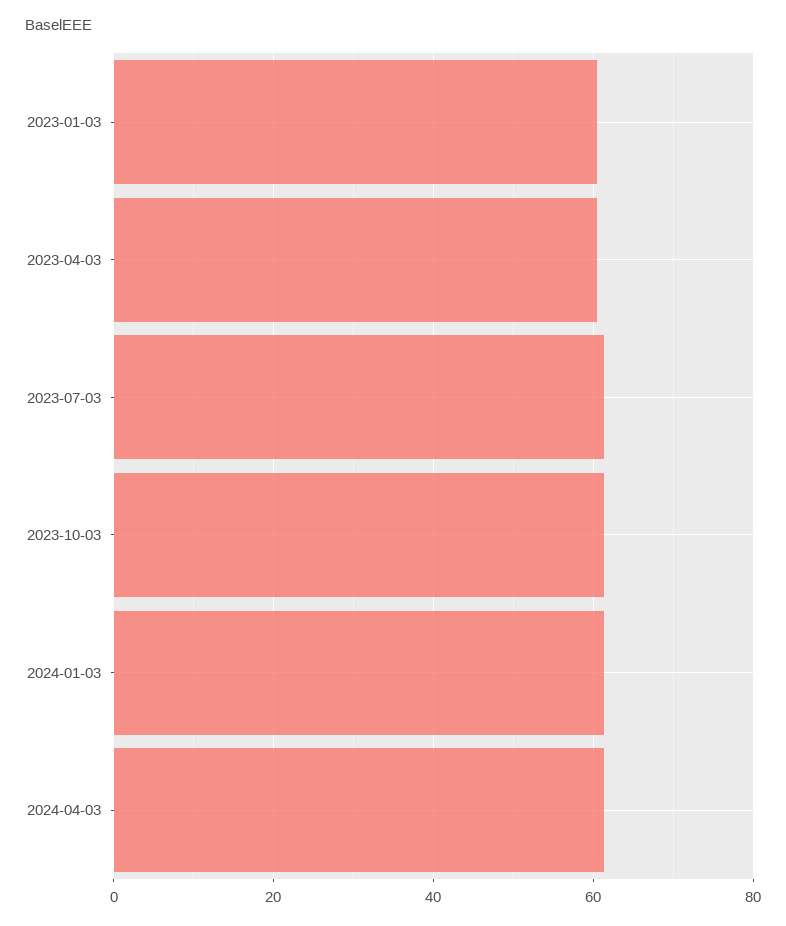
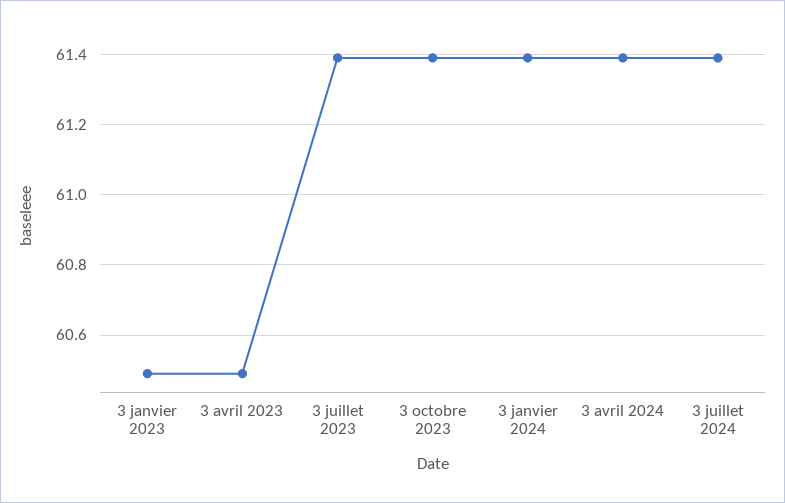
3 juillet 2024: none -> 61.4

